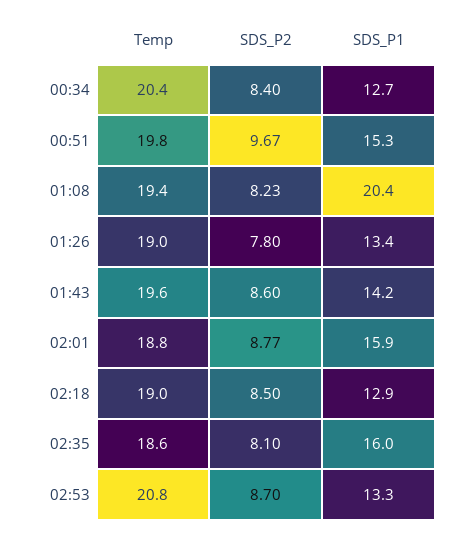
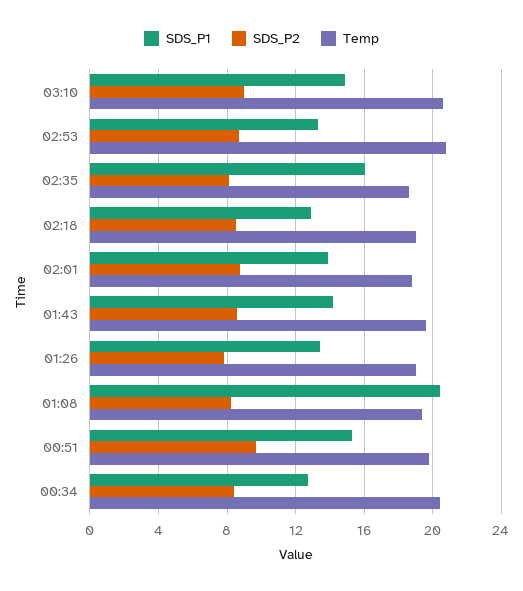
SDS_P1, 02:01: 15.9 -> 14
SDS_P1, 03:10: none -> 15
SDS_P2, 03:10: none -> 9
Temp, 03:10: none -> 20.5

